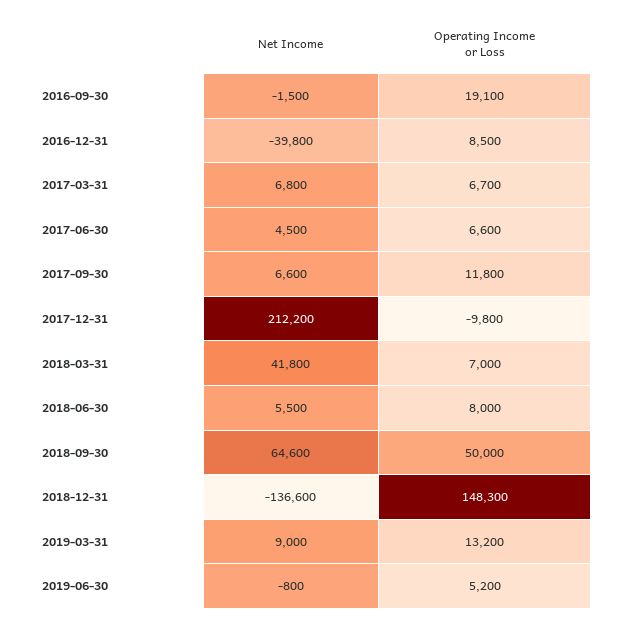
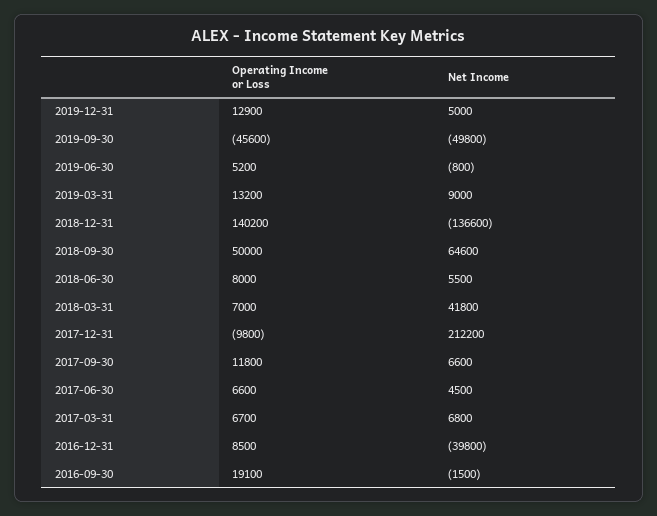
Operating Income or Loss, 2018-12-31: 148300 -> 140200
Operating Income or Loss, 2019-12-31: none -> 12900
Net Income, 2019-12-31: none -> 5000
Operating Income or Loss, 2019-09-30: none -> -45600
Net Income, 2019-09-30: none -> -49800

